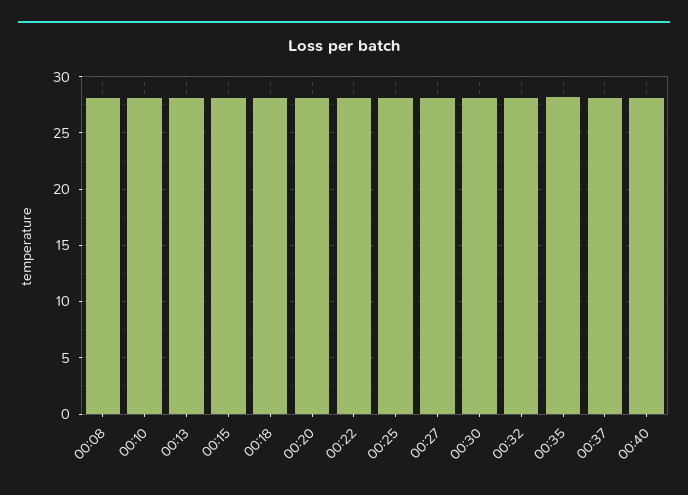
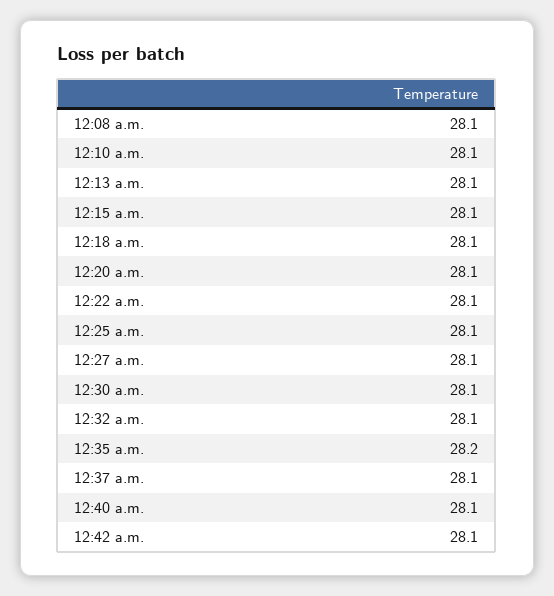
12:42 a.m.: none -> 28.1

